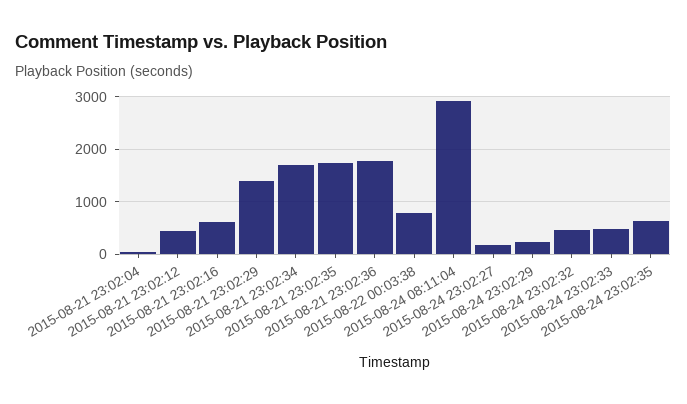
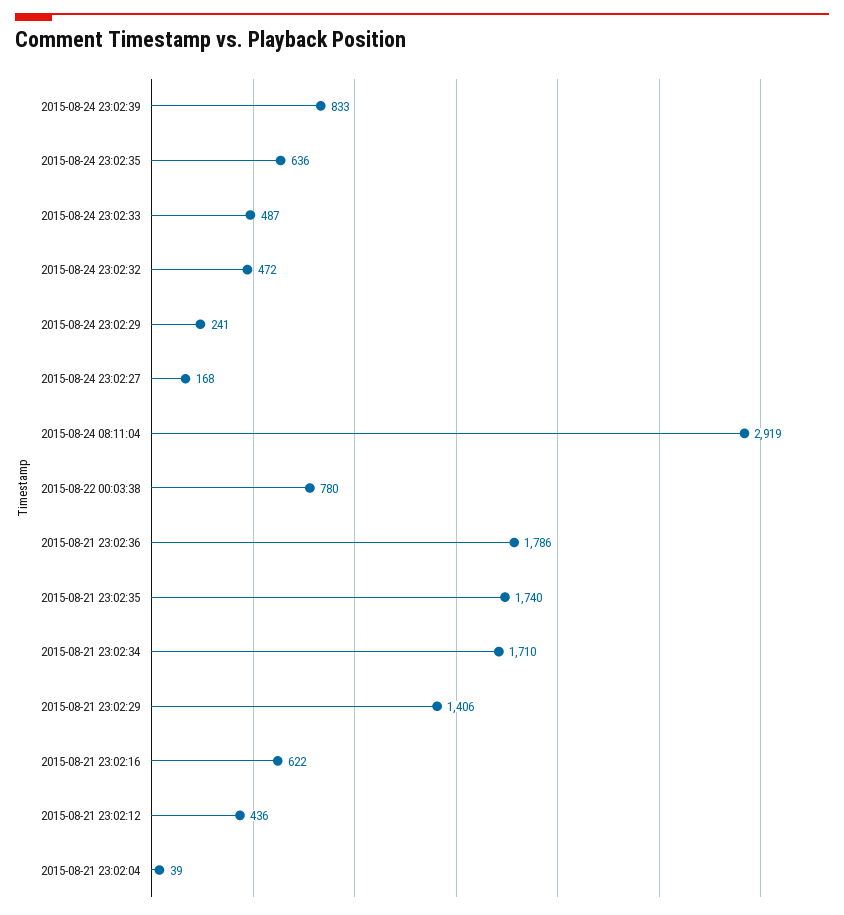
2015-08-24 23:02:39: none -> 833

